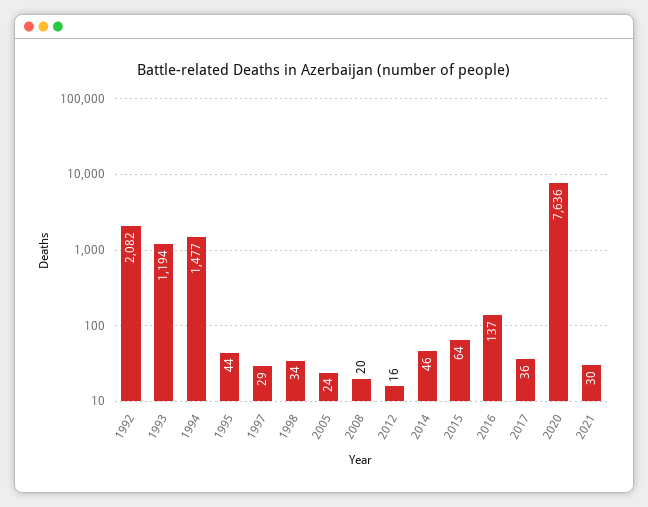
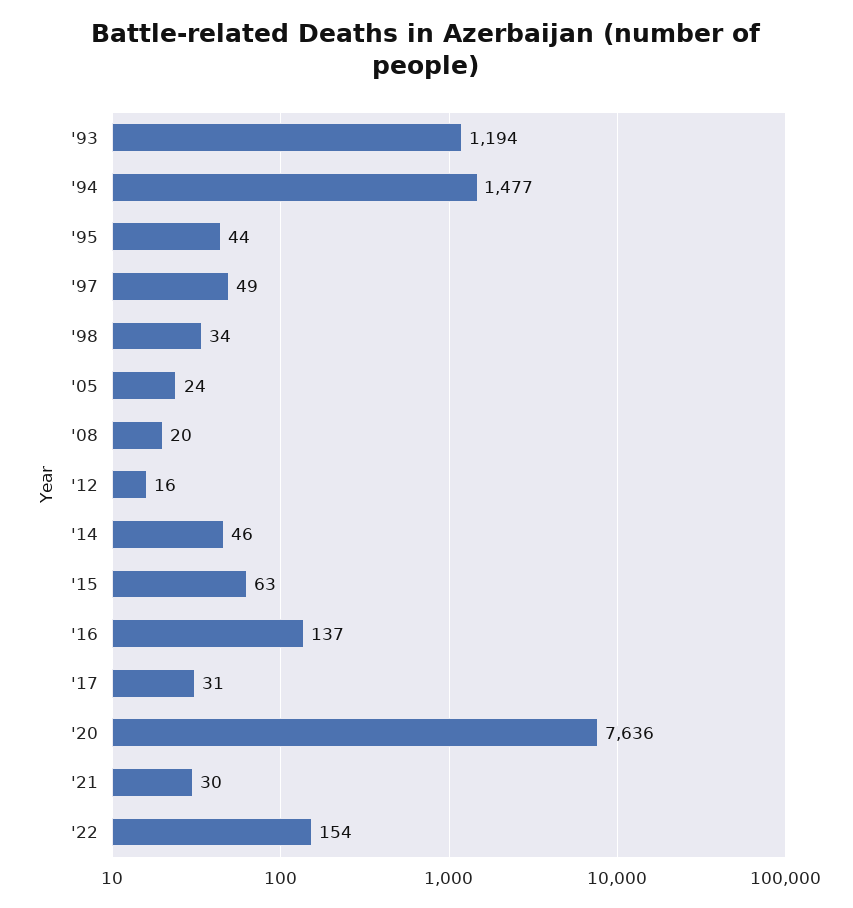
1992: 2082 -> none
1997: 29 -> 49
2015: 64 -> 63
2017: 36 -> 31
'22: none -> 154

